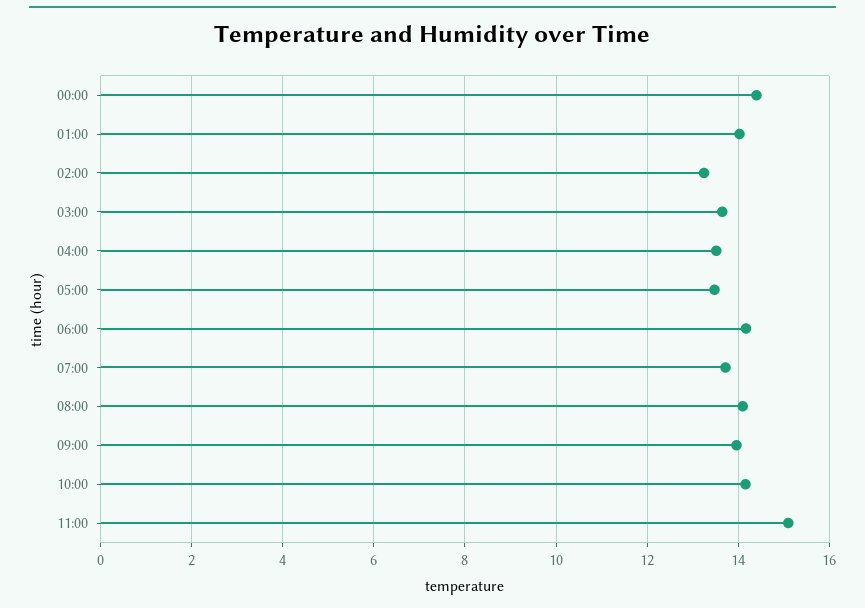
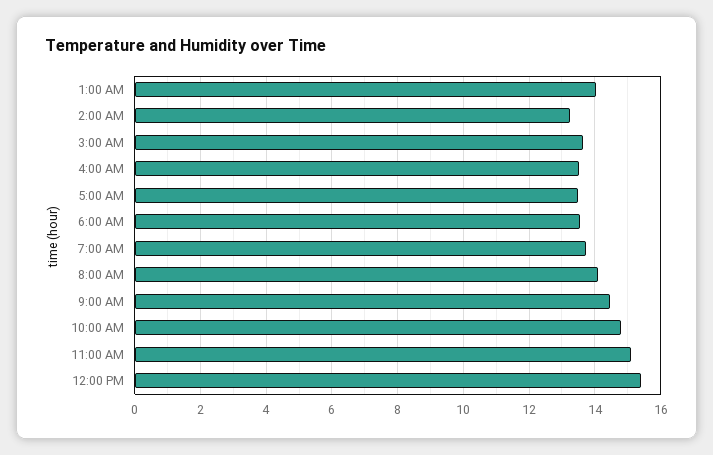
00:00: 14.4 -> none
06:00: 14.2 -> 13.6
09:00: 14 -> 14.4
10:00: 14.2 -> 14.8
12:00 PM: none -> 15.4

